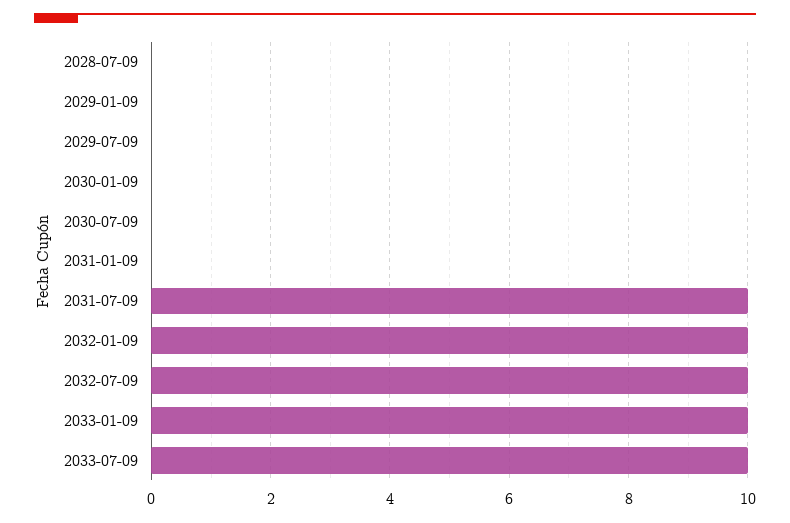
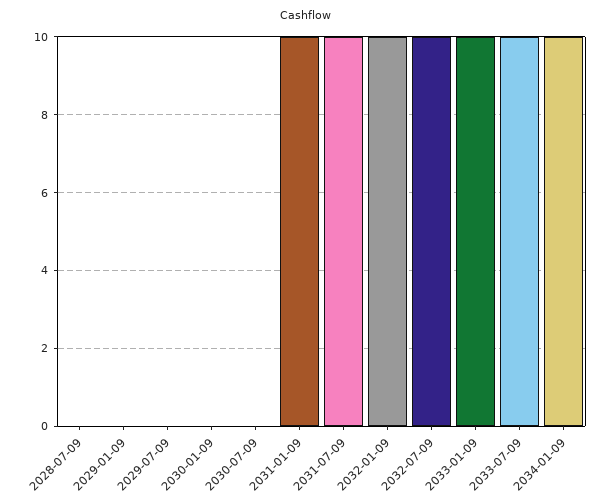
2031-01-09: 0 -> 10
2034-01-09: none -> 10

